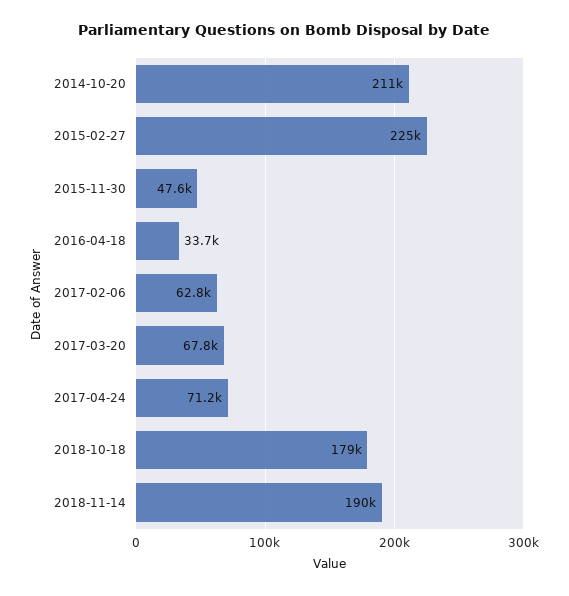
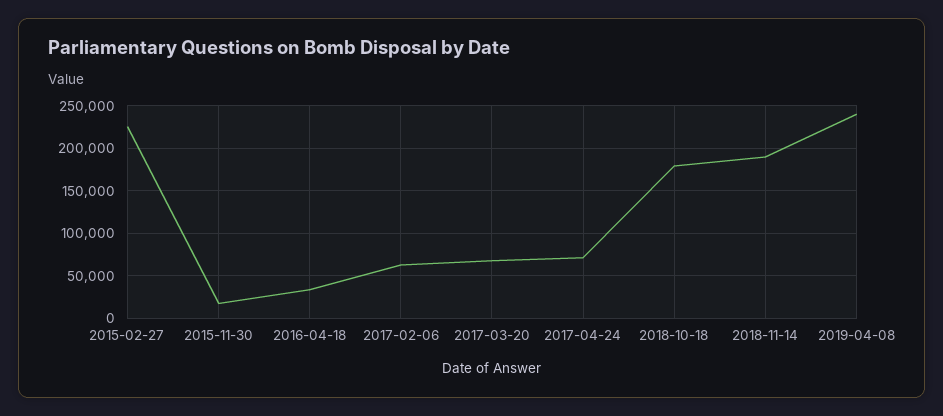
2014-10-20: 211000 -> none
2015-11-30: 47600 -> 20000
2019-04-08: none -> 240000

